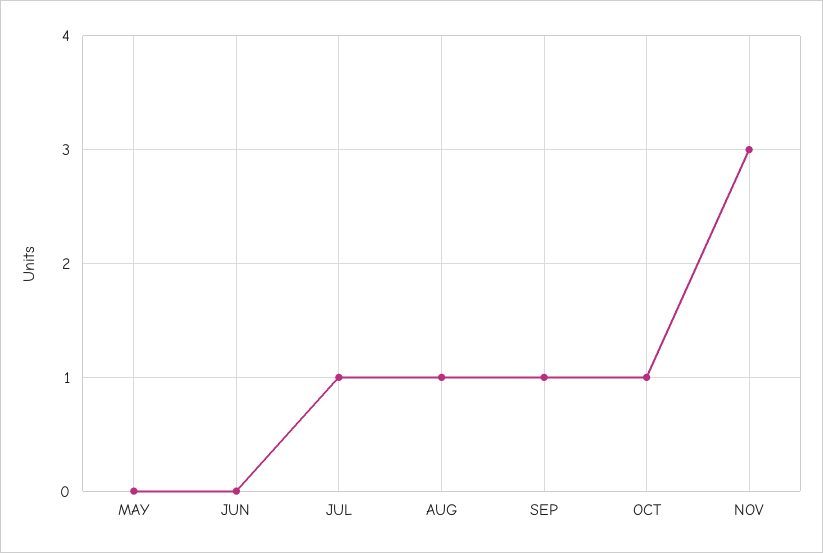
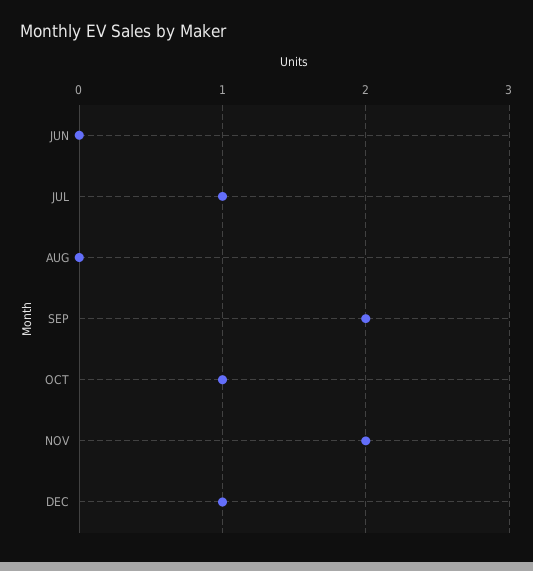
MAY: 0 -> none
AUG: 1 -> 0
SEP: 1 -> 2
NOV: 3 -> 2
DEC: none -> 1

